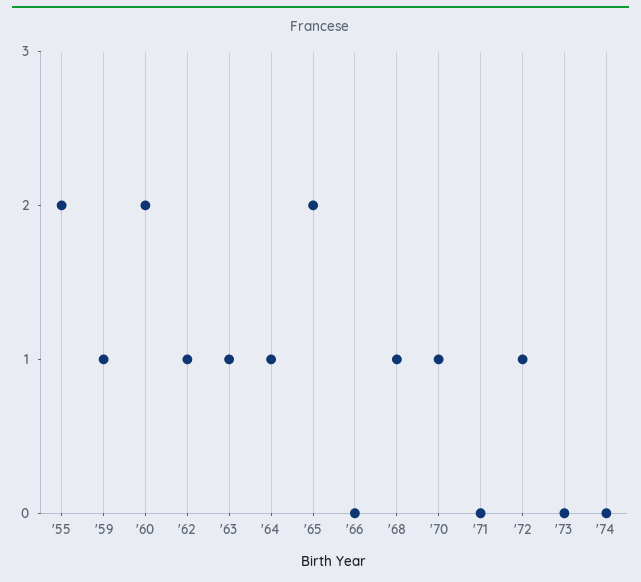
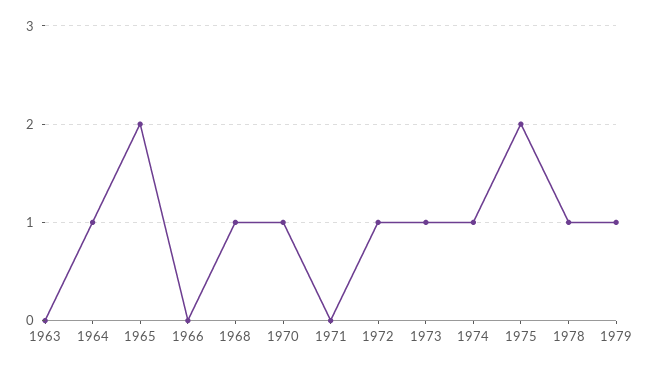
'55: 2 -> none
'59: 1 -> none
'60: 2 -> none
'62: 1 -> none
'63: 1 -> 0
'73: 0 -> 1
'74: 0 -> 1
1975: none -> 2
1978: none -> 1
1979: none -> 1

